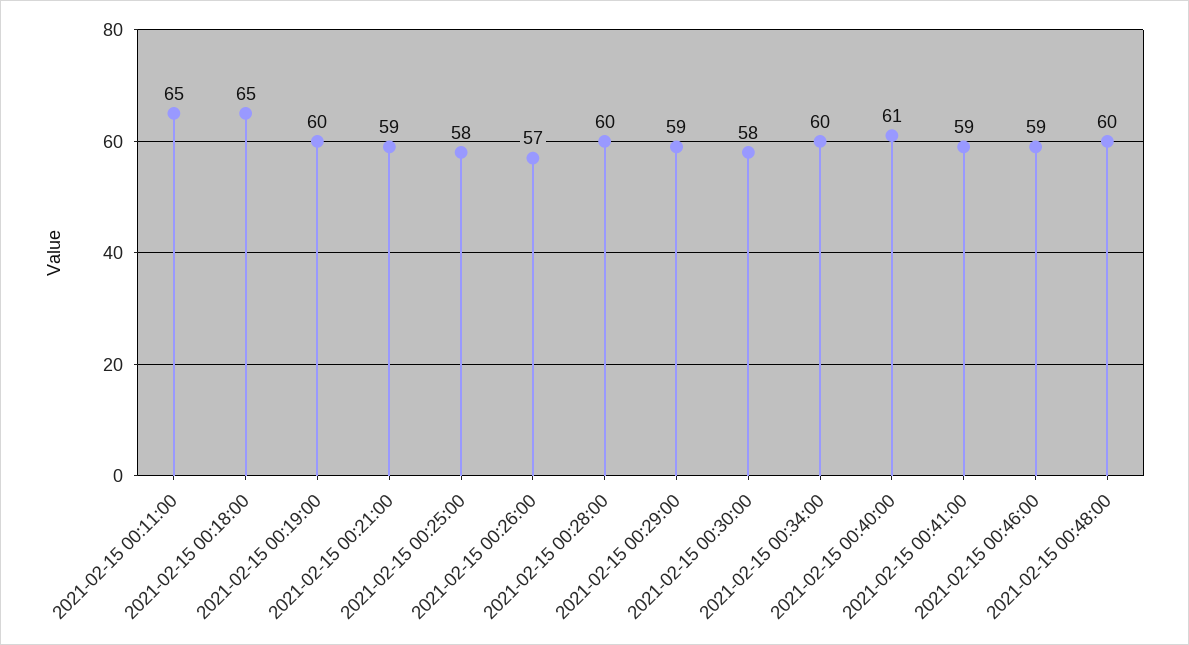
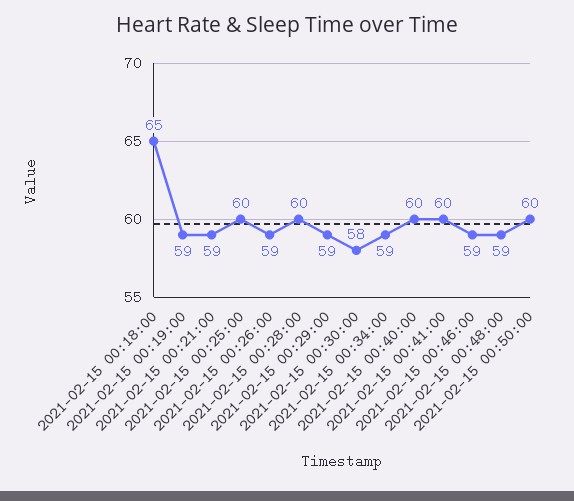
2021-02-15 00:11:00: 65 -> none
2021-02-15 00:19:00: 60 -> 59
2021-02-15 00:25:00: 58 -> 60
2021-02-15 00:26:00: 57 -> 59
2021-02-15 00:34:00: 60 -> 59
2021-02-15 00:40:00: 61 -> 60
2021-02-15 00:41:00: 59 -> 60
2021-02-15 00:48:00: 60 -> 59
2021-02-15 00:50:00: none -> 60

